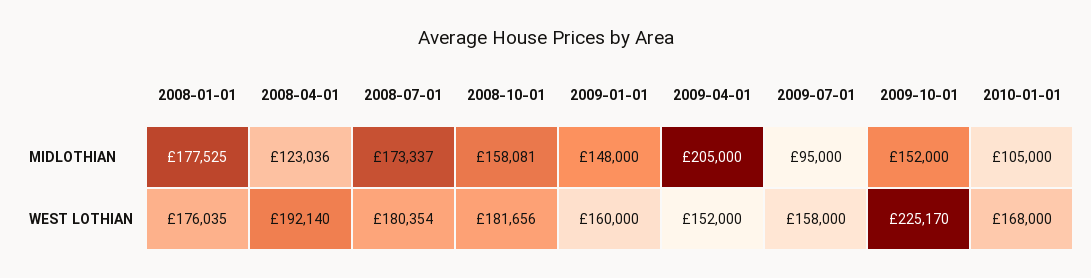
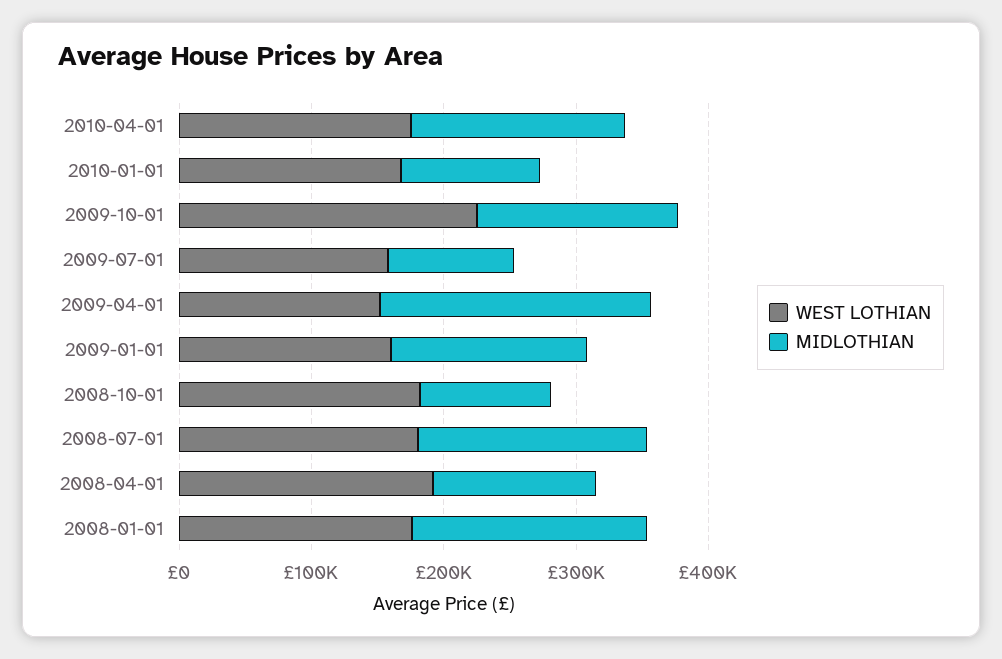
MIDLOTHIAN, 2008-10-01: 158081 -> 100000
WEST LOTHIAN, 2010-04-01: none -> 180000
MIDLOTHIAN, 2010-04-01: none -> 160000

